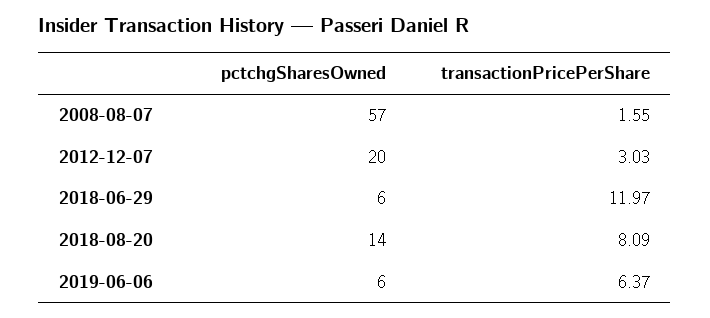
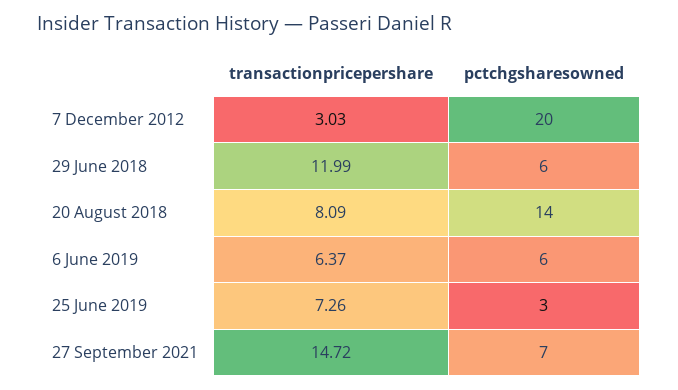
pctchgSharesOwned, 2008-08-07: 57 -> none
transactionPricePerShare, 2008-08-07: 1.55 -> none
transactionPricePerShare, 2018-06-29: 11.97 -> 11.99
transactionPricePerShare, 25 June 2019: none -> 7.26
pctchgSharesOwned, 25 June 2019: none -> 3
transactionPricePerShare, 27 September 2021: none -> 14.72
pctchgSharesOwned, 27 September 2021: none -> 7

